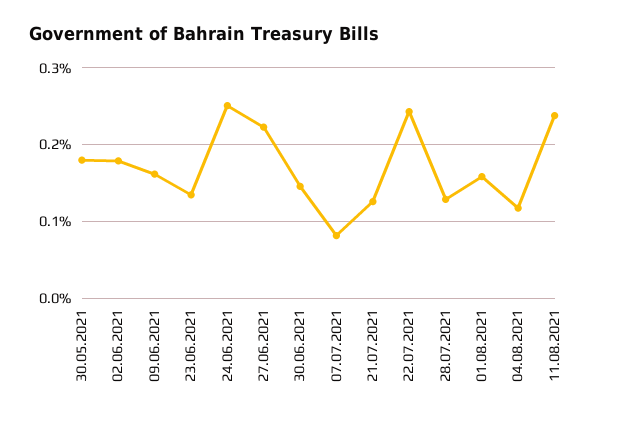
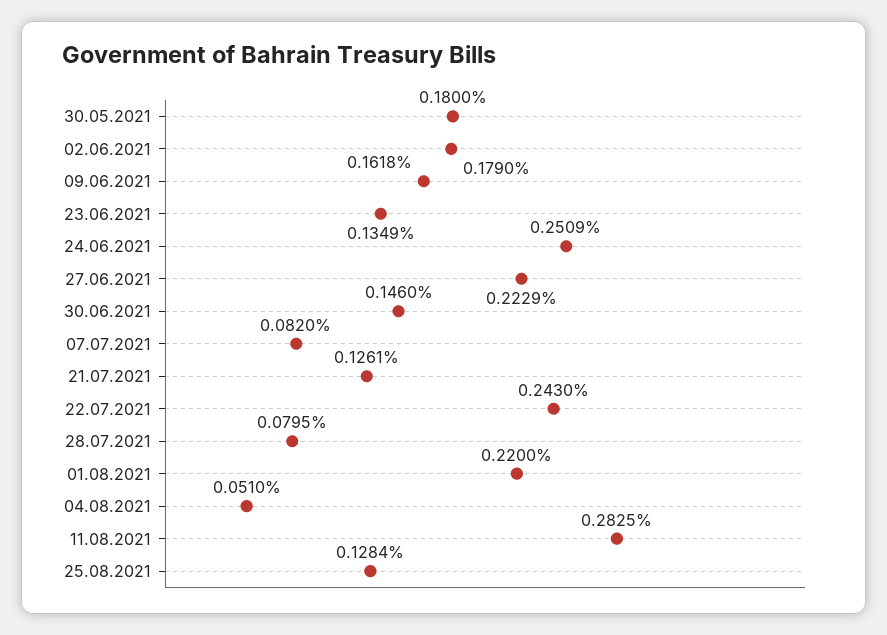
28.07.2021: 0.13 -> 0.0795
01.08.2021: 0.16 -> 0.22
04.08.2021: 0.12 -> 0.051
11.08.2021: 0.24 -> 0.2825
25.08.2021: none -> 0.1284

